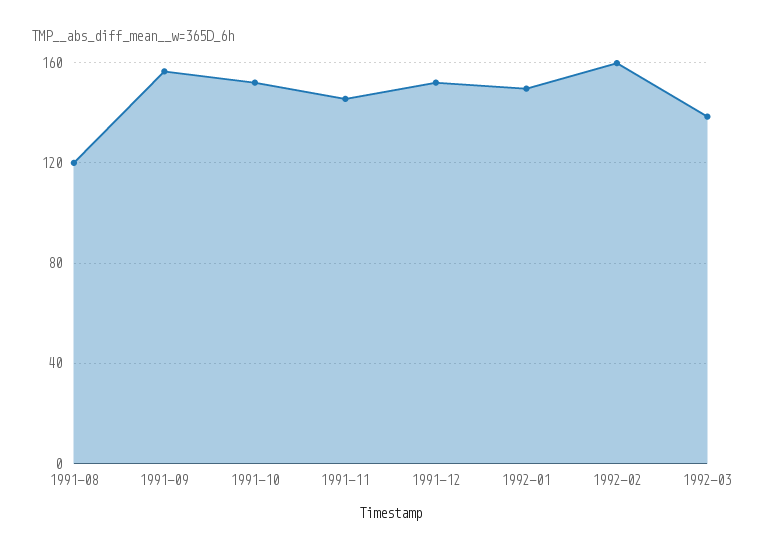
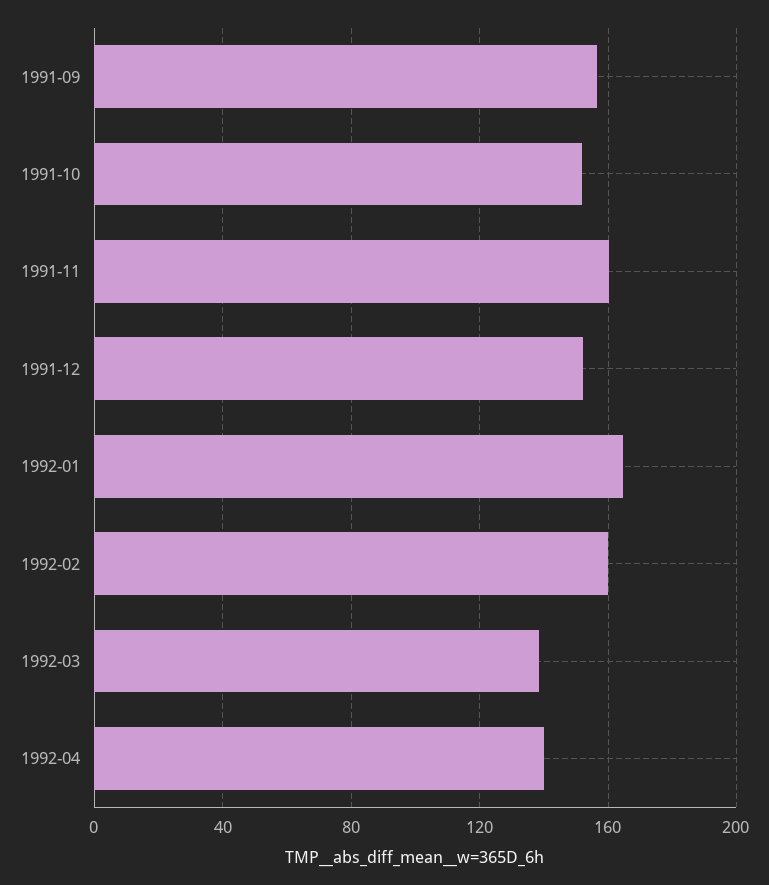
1991-08: 120 -> none
1991-11: 145 -> 160
1992-01: 150 -> 165
1992-04: none -> 140

